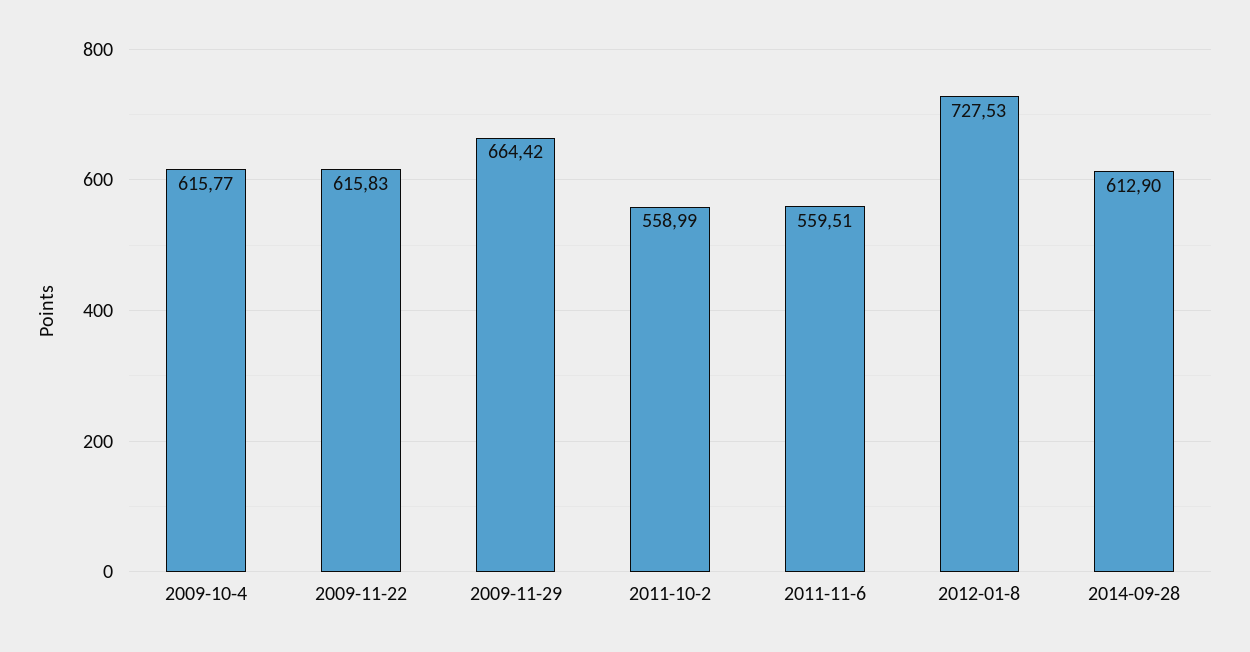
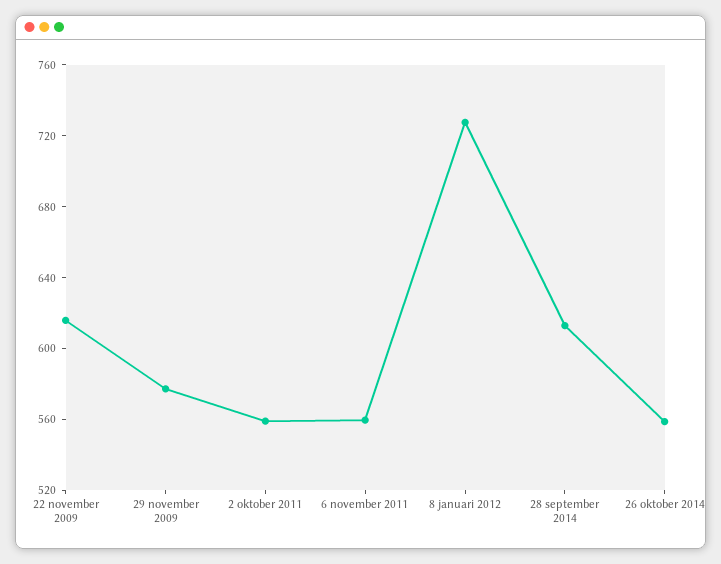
2009-10-4: 615.77 -> none
2009-11-29: 664.42 -> 580
26 oktober 2014: none -> 560

